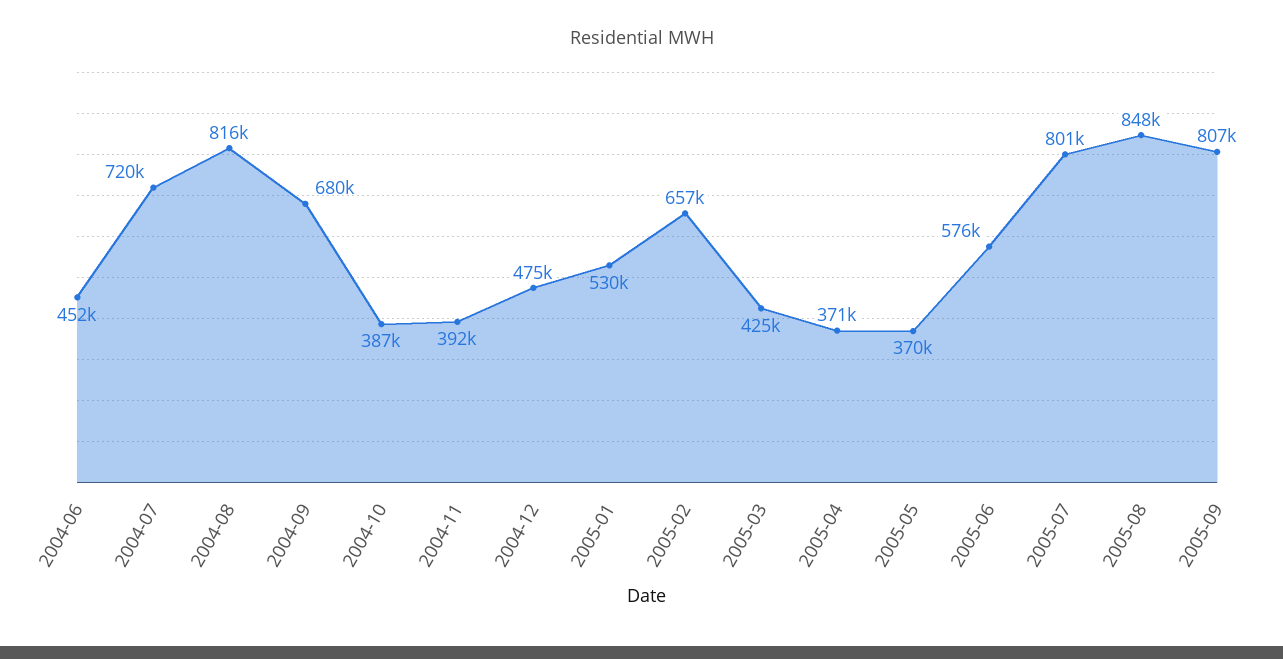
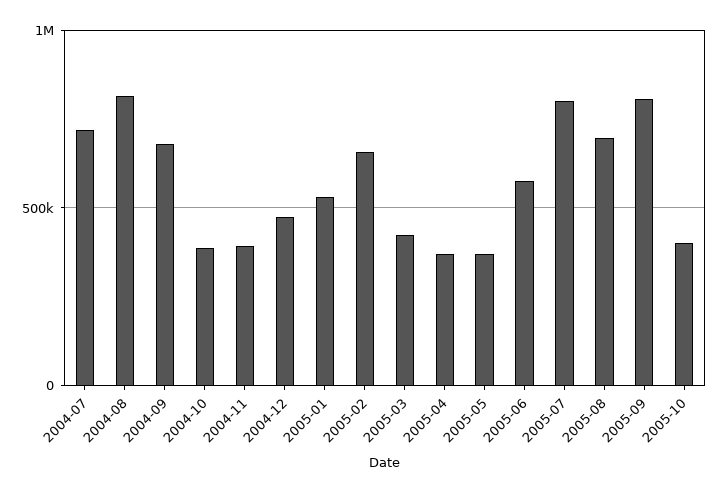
2004-06: 452000 -> none
2005-08: 848000 -> 700000
2005-10: none -> 400000

